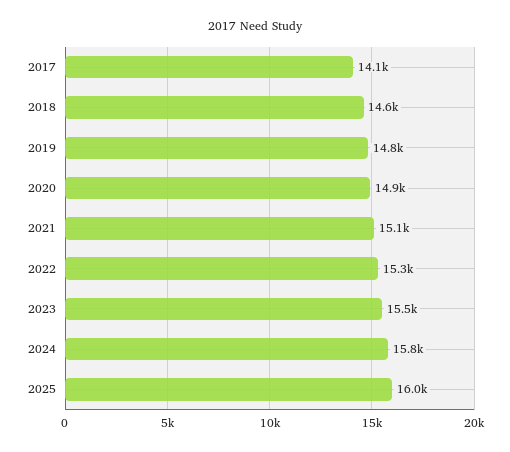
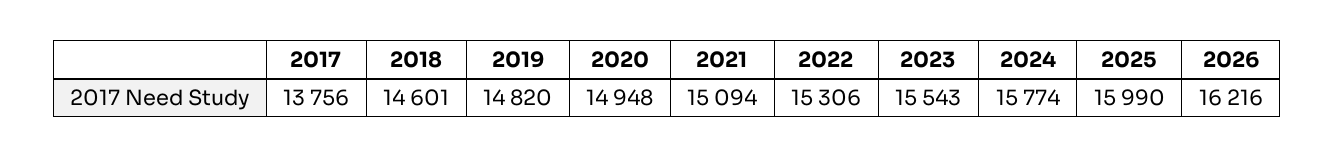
2017: 14100 -> 13756
2026: none -> 16216

